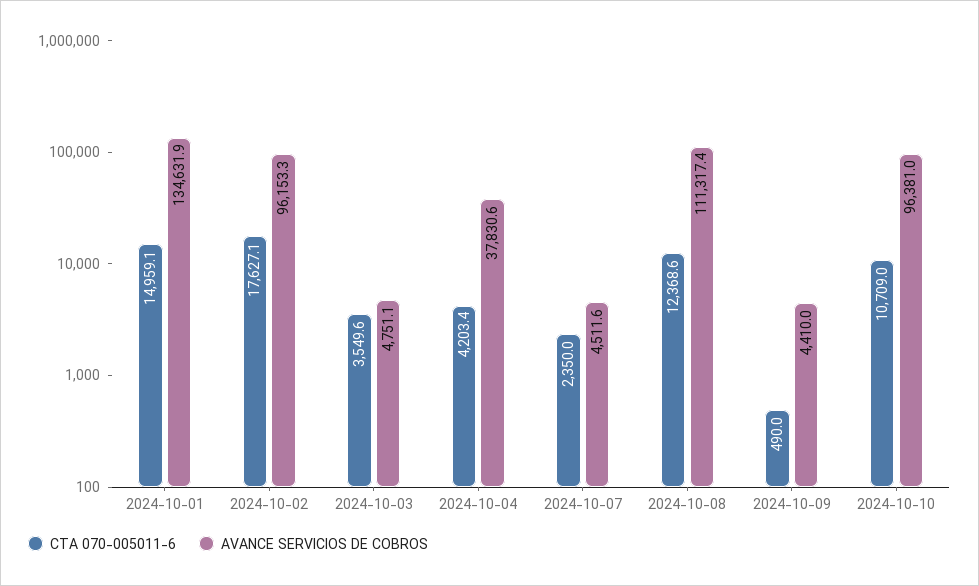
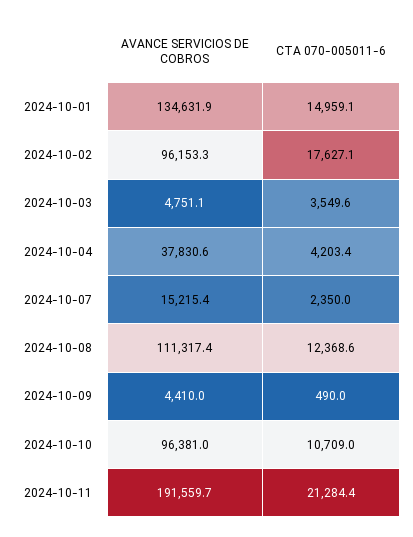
AVANCE SERVICIOS DE COBROS, 2024-10-07: 4511.6 -> 15215.4
AVANCE SERVICIOS DE COBROS, 2024-10-11: none -> 191559.7
CTA 070-005011-6, 2024-10-11: none -> 21284.4

